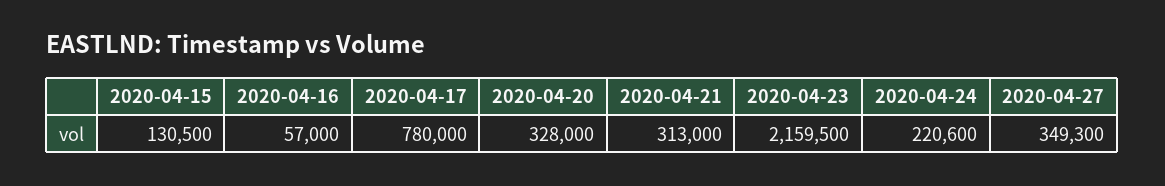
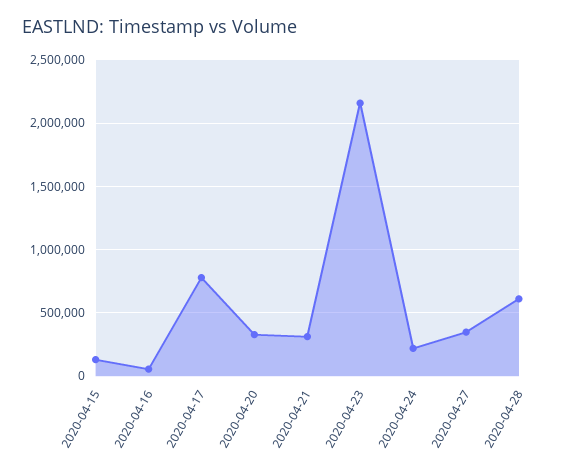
2020-04-28: none -> 600000

